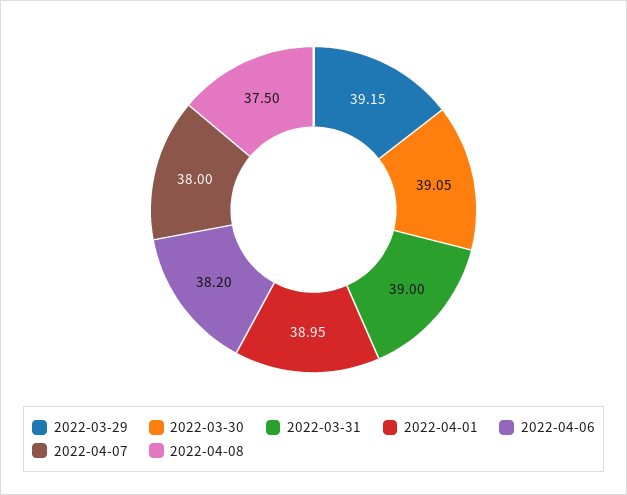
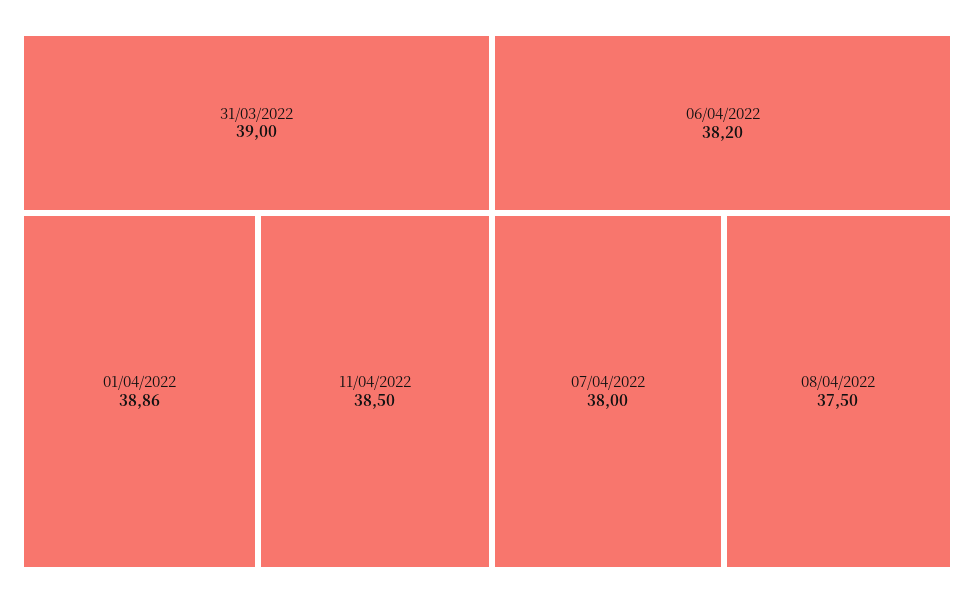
2022-03-29: 39.15 -> none
2022-03-30: 39.05 -> none
2022-04-01: 38.95 -> 38.86
11/04/2022: none -> 38.5

